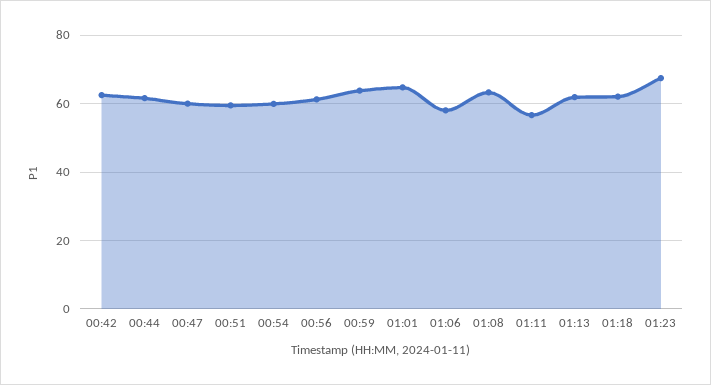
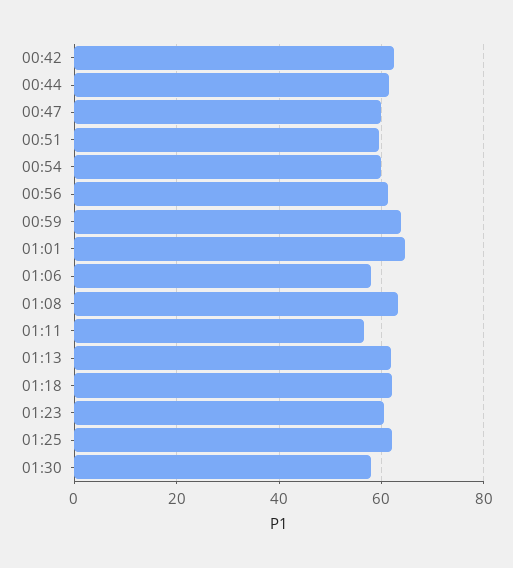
01:23: 68 -> 60
01:25: none -> 62
01:30: none -> 58

